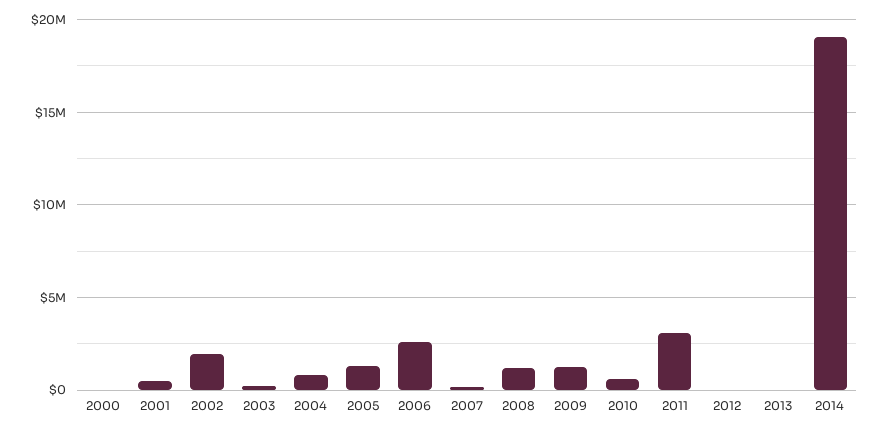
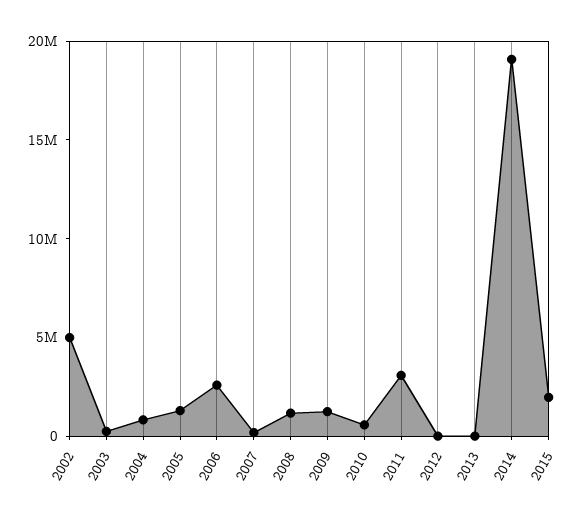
2000: 0 -> none
2001: 500000 -> none
2002: 2000000 -> 5000000
2015: none -> 2000000

